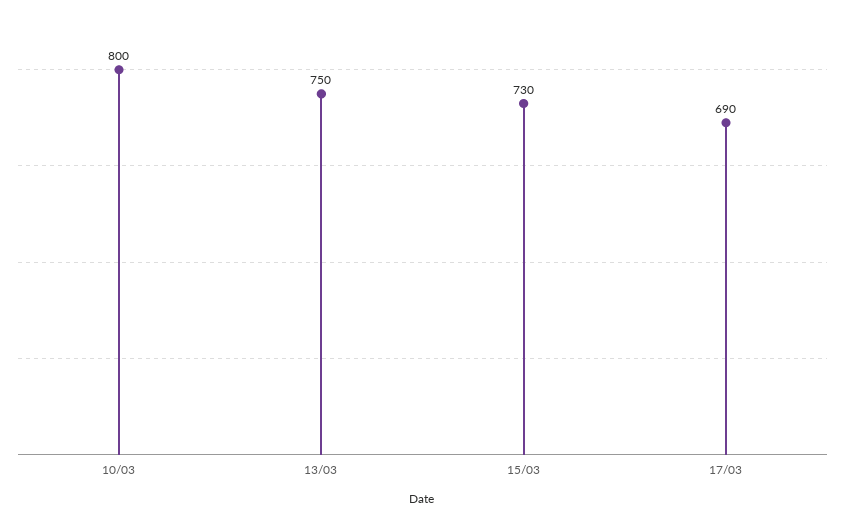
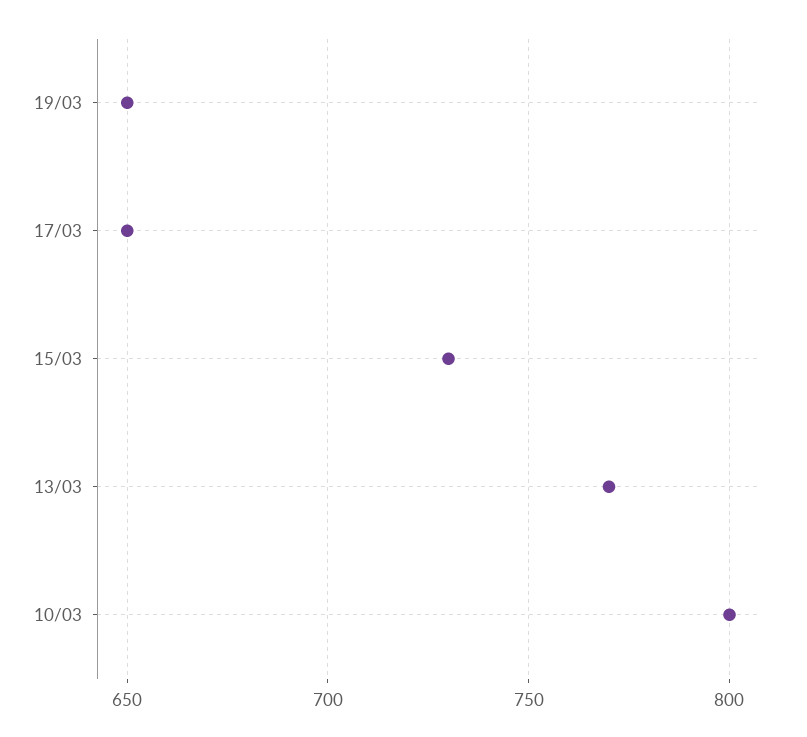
13/03: 750 -> 770
17/03: 690 -> 650
19/03: none -> 650

